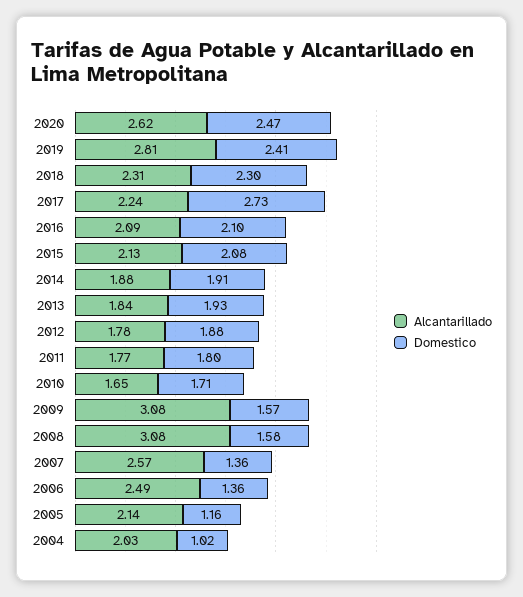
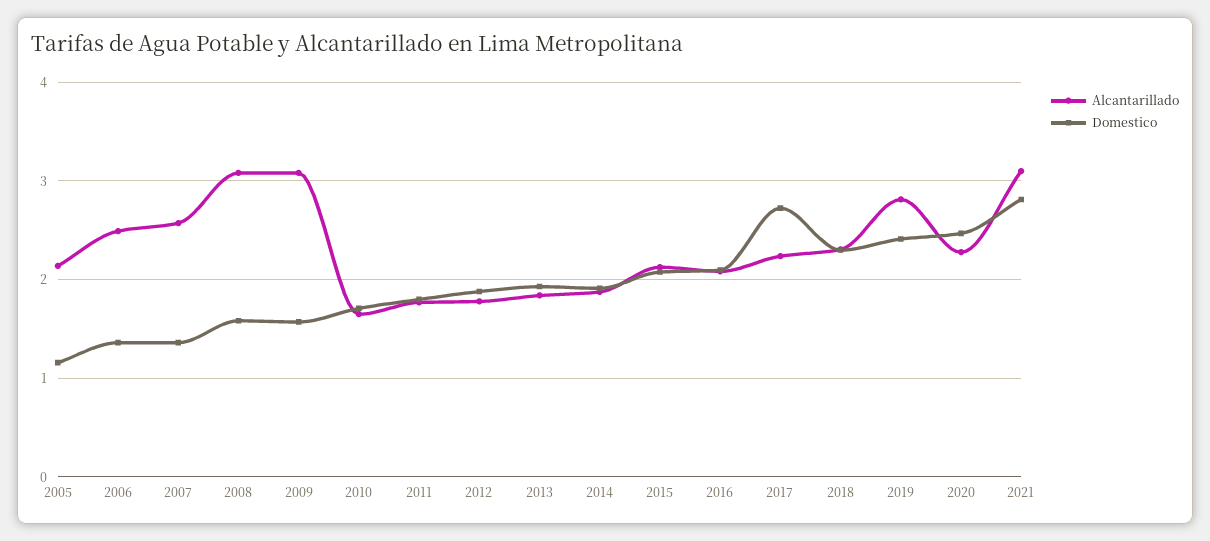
Alcantarillado, 2020: 2.62 -> 2.3
Alcantarillado, 2004: 2.03 -> none
Domestico, 2004: 1.02 -> none
Alcantarillado, 2021: none -> 3.1
Domestico, 2021: none -> 2.8

